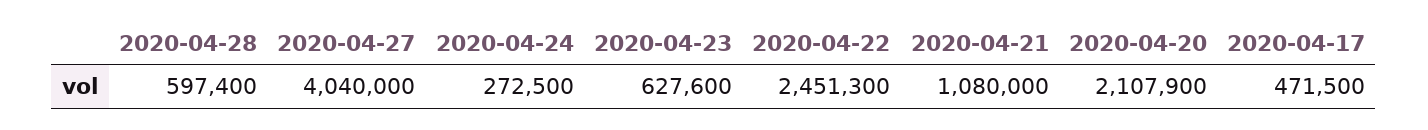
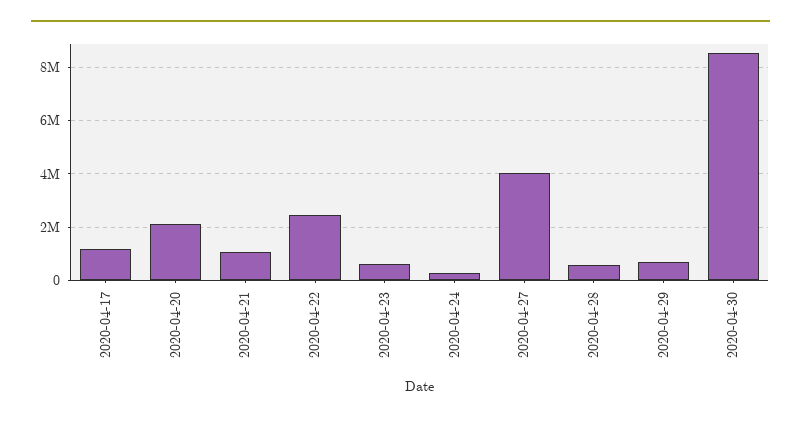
2020-04-17: 471500 -> 1250000
2020-04-29: none -> 750000
2020-04-30: none -> 8500000

